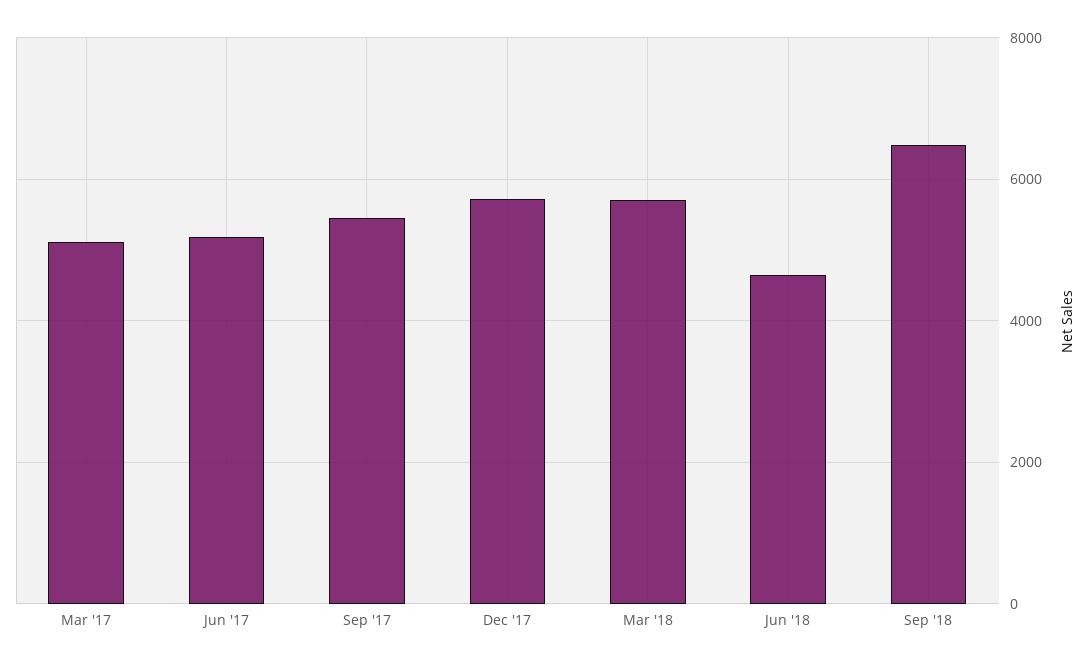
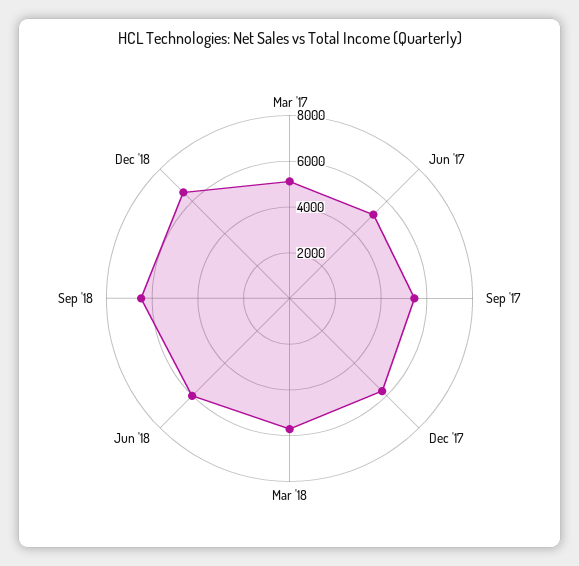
Jun '18: 4600 -> 6000
Dec '18: none -> 6500

